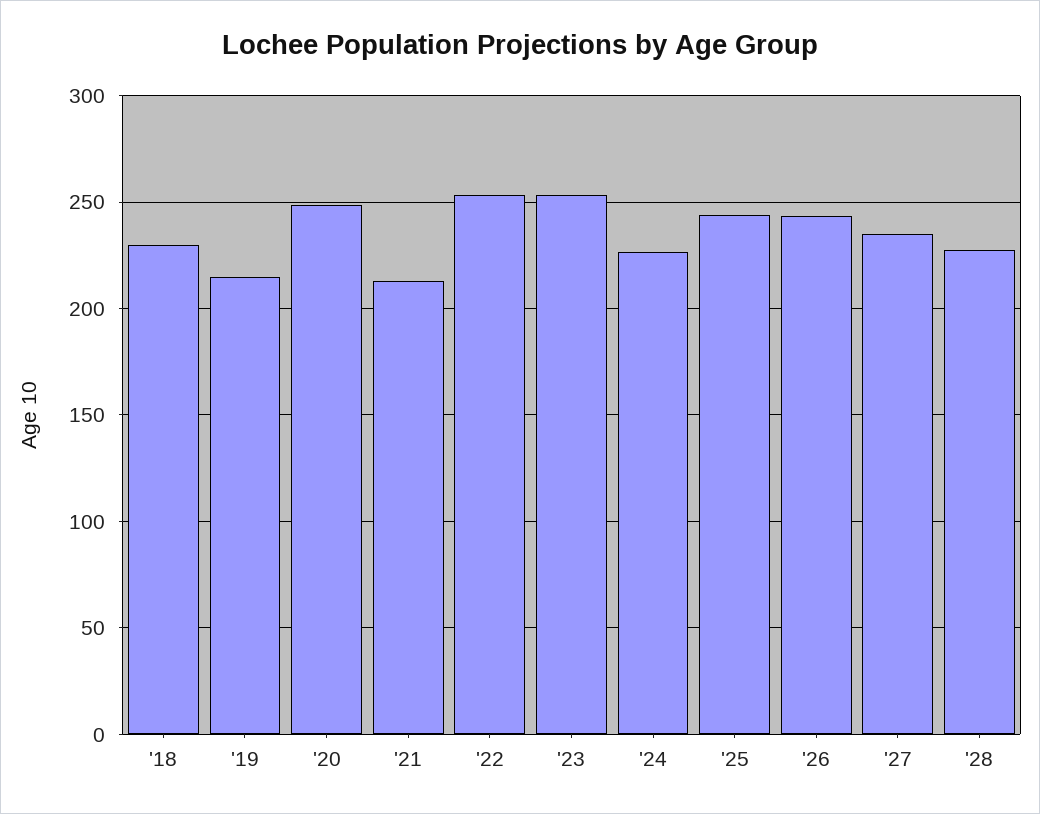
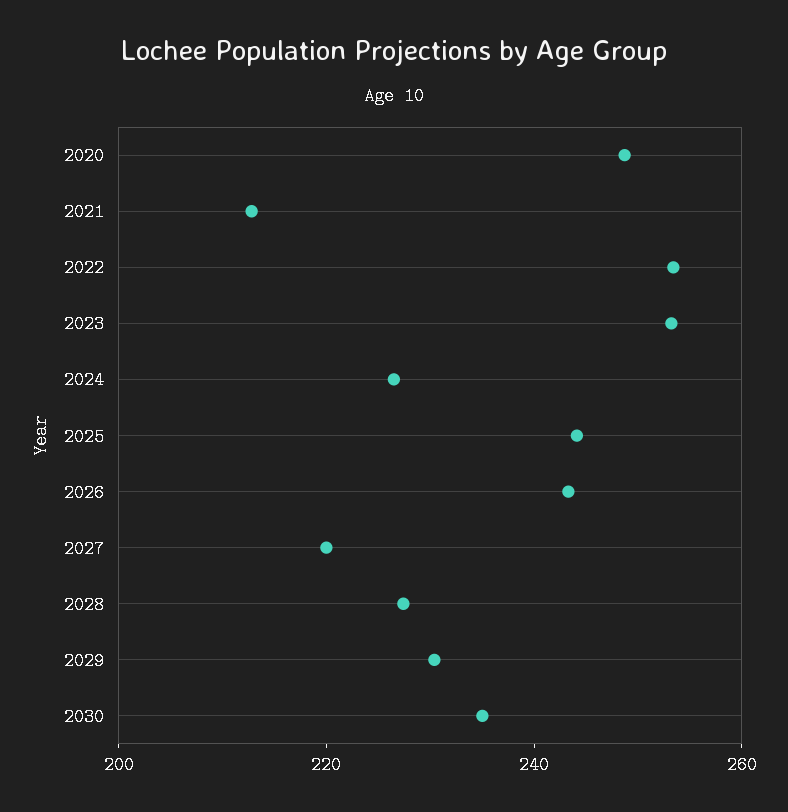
'18: 230 -> none
'19: 215 -> none
'27: 235 -> 220
2029: none -> 230
2030: none -> 235

